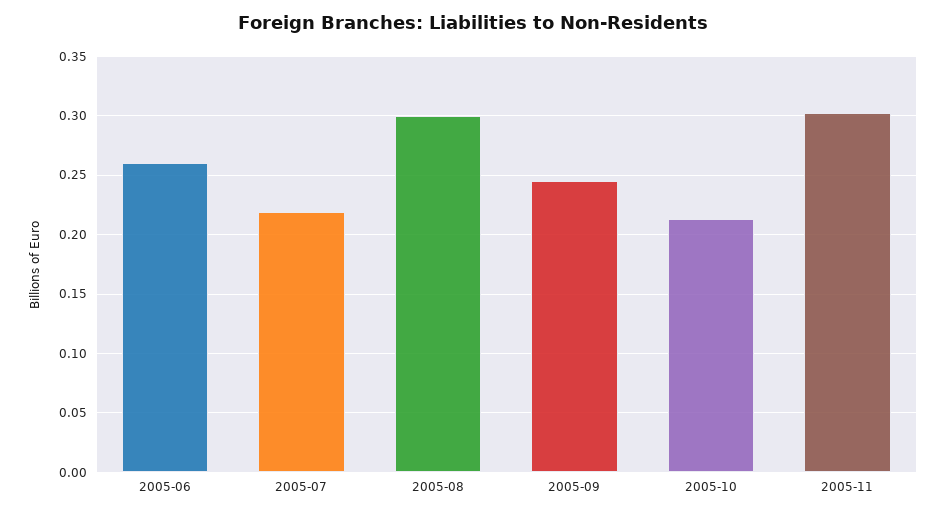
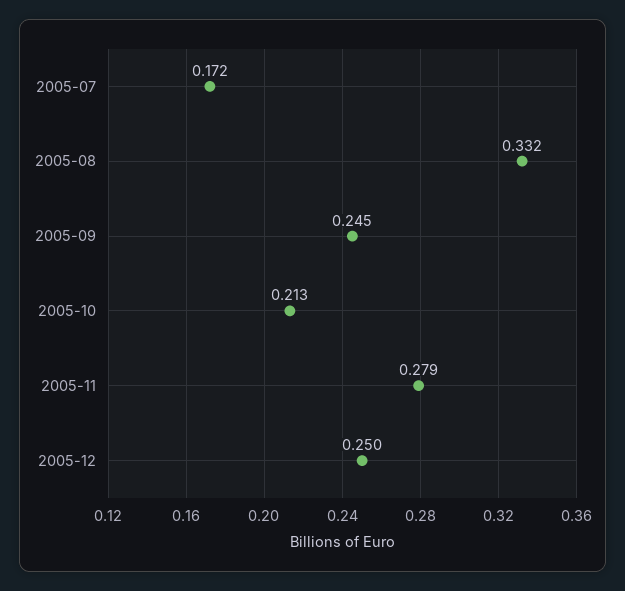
2005-06: 0.26 -> none
2005-07: 0.22 -> 0.172
2005-08: 0.3 -> 0.332
2005-11: 0.3 -> 0.279
2005-12: none -> 0.25

